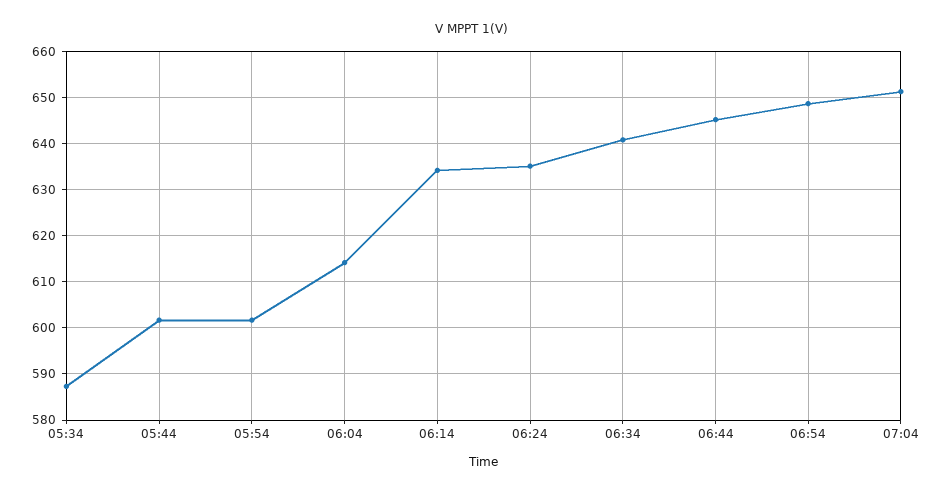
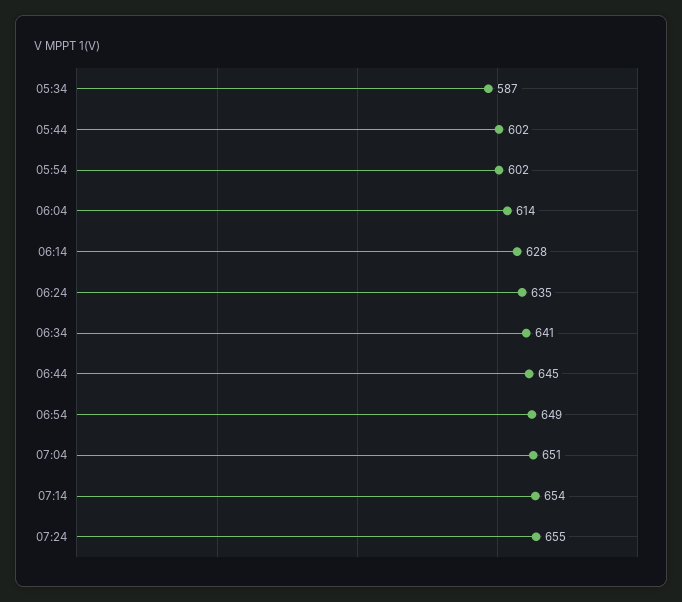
06:14: 634 -> 628
07:14: none -> 654
07:24: none -> 655

